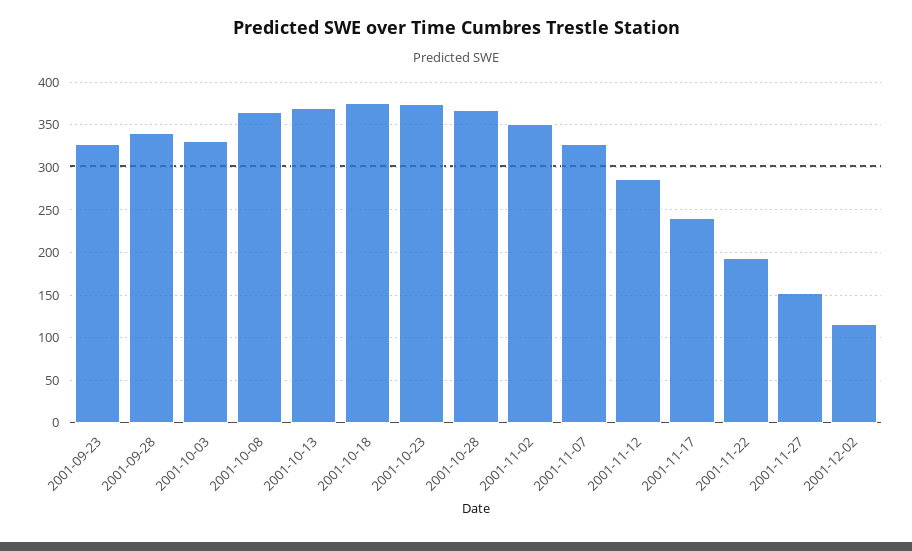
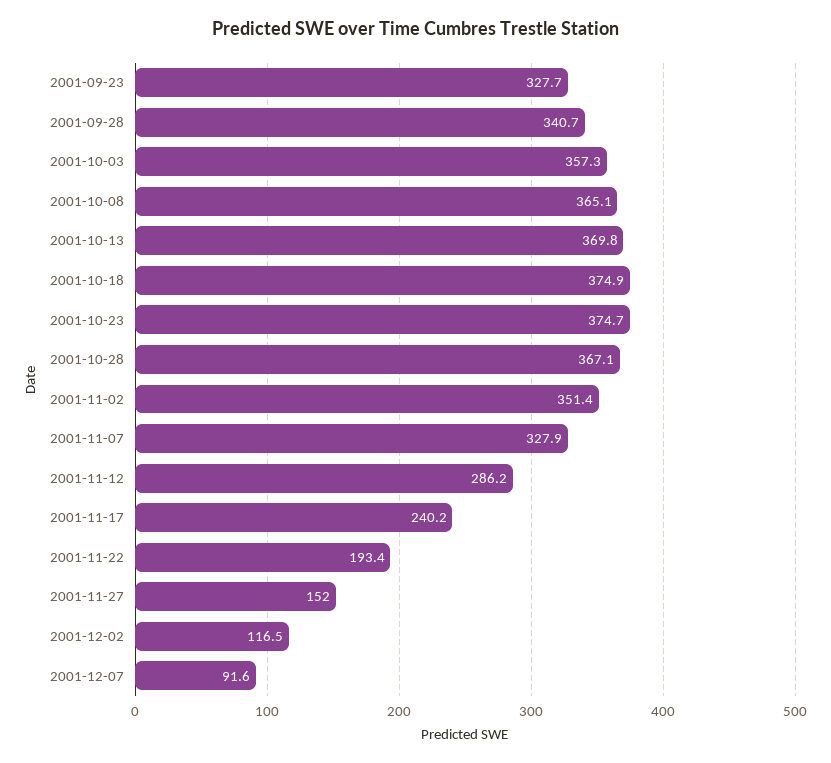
2001-10-03: 330 -> 357.3
2001-12-07: none -> 91.6

